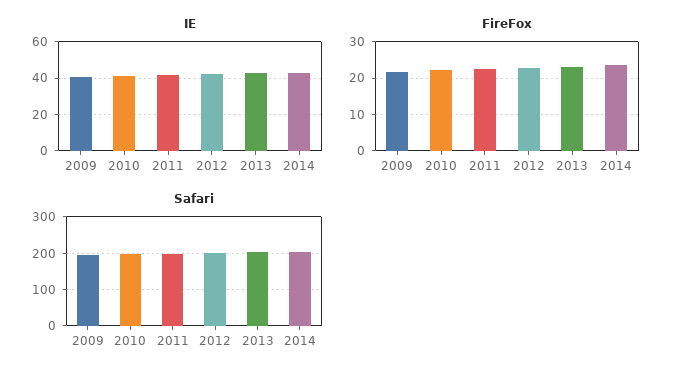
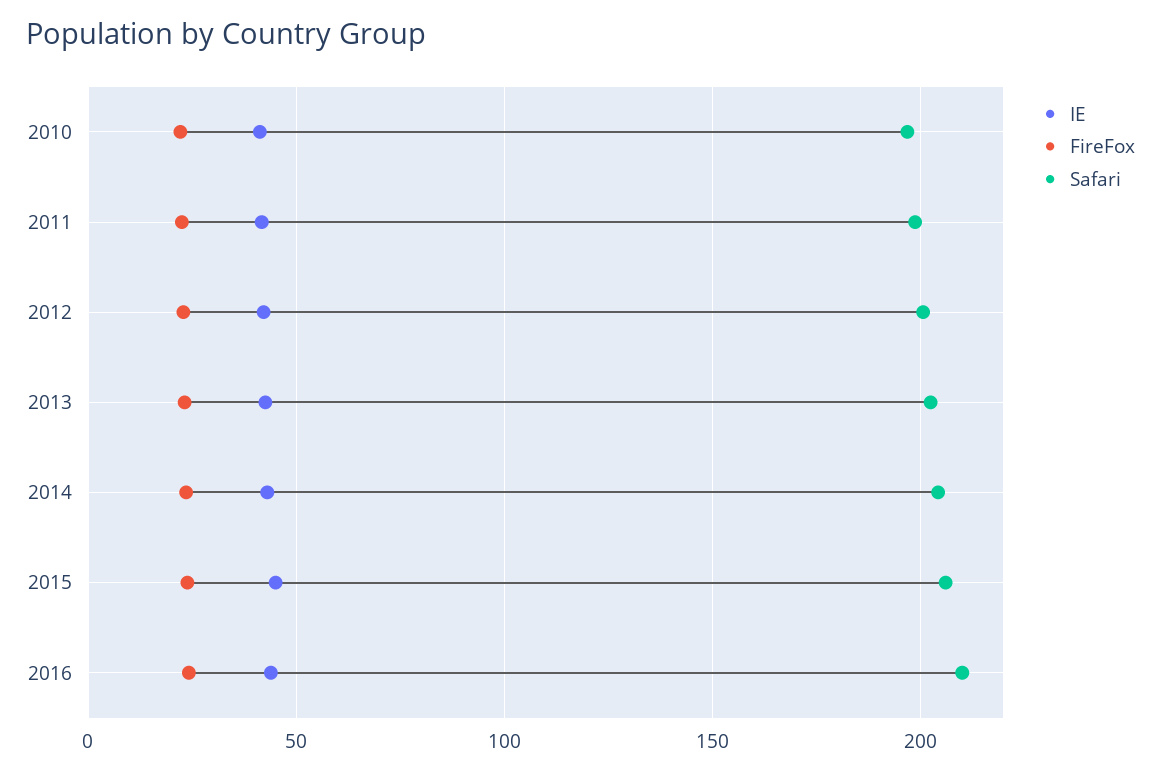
IE, 2009: 40 -> none
FireFox, 2009: 22 -> none
Safari, 2009: 200 -> none
IE, 2015: none -> 45
FireFox, 2015: none -> 25
Safari, 2015: none -> 205
IE, 2016: none -> 45
FireFox, 2016: none -> 25
Safari, 2016: none -> 210

